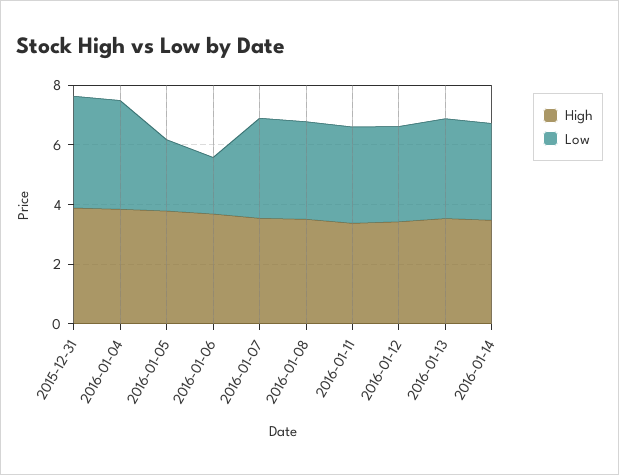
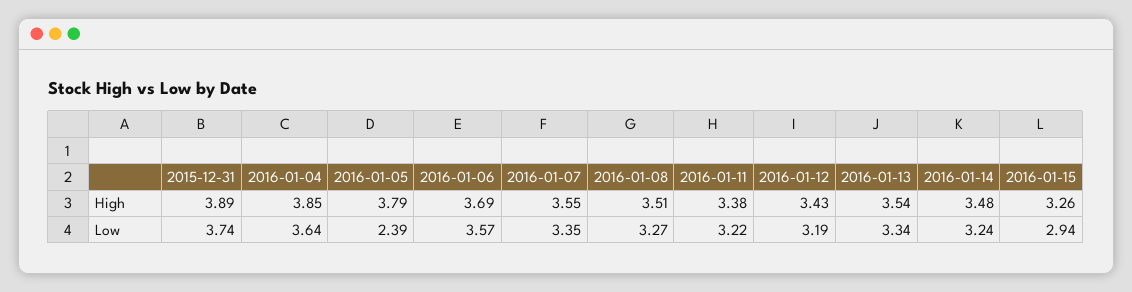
Low, 2016-01-06: 2 -> 3.57
High, 2016-01-15: none -> 3.26
Low, 2016-01-15: none -> 2.94

